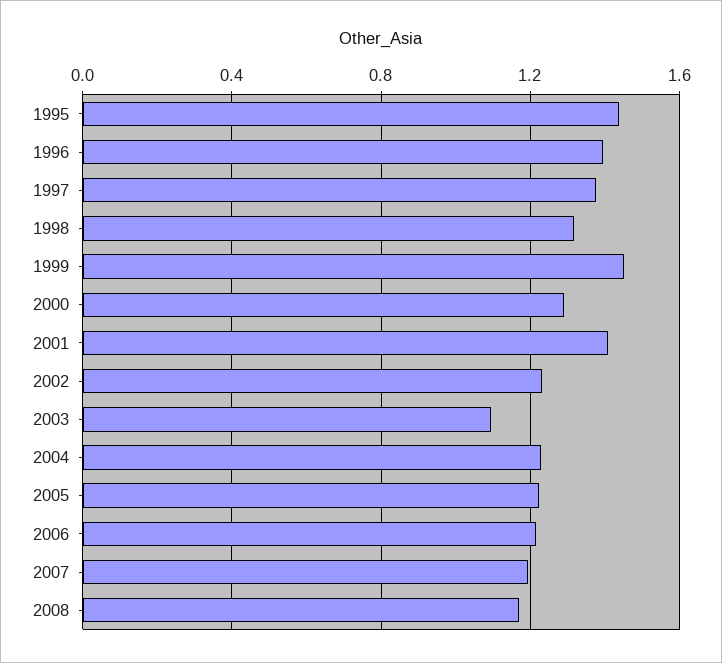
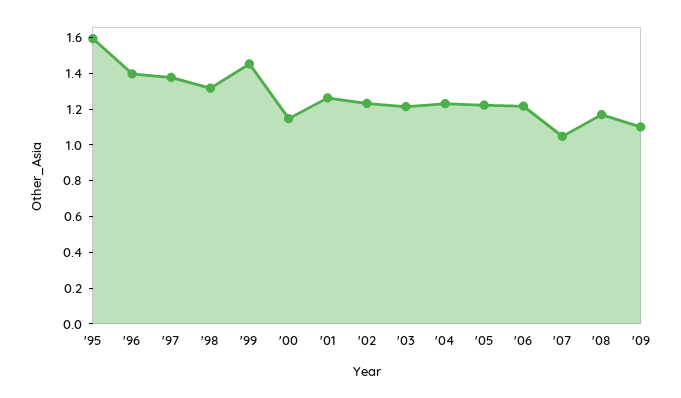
1995: 1.45 -> 1.6
2000: 1.3 -> 1.15
2001: 1.4 -> 1.25
2003: 1.1 -> 1.2
2007: 1.2 -> 1.05
'09: none -> 1.1

